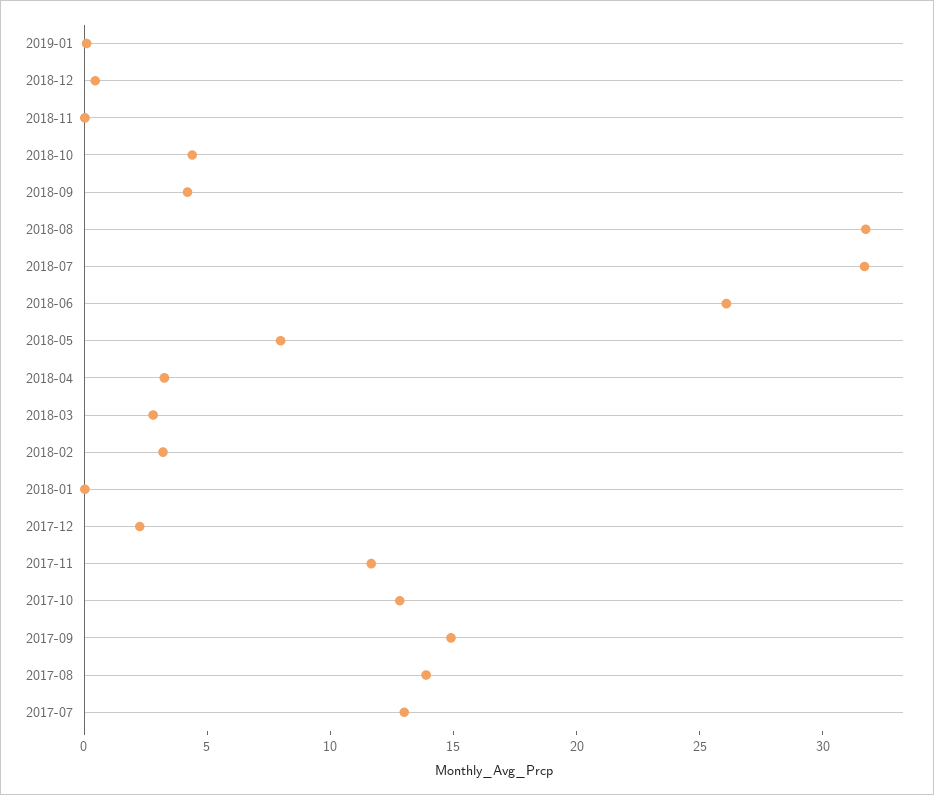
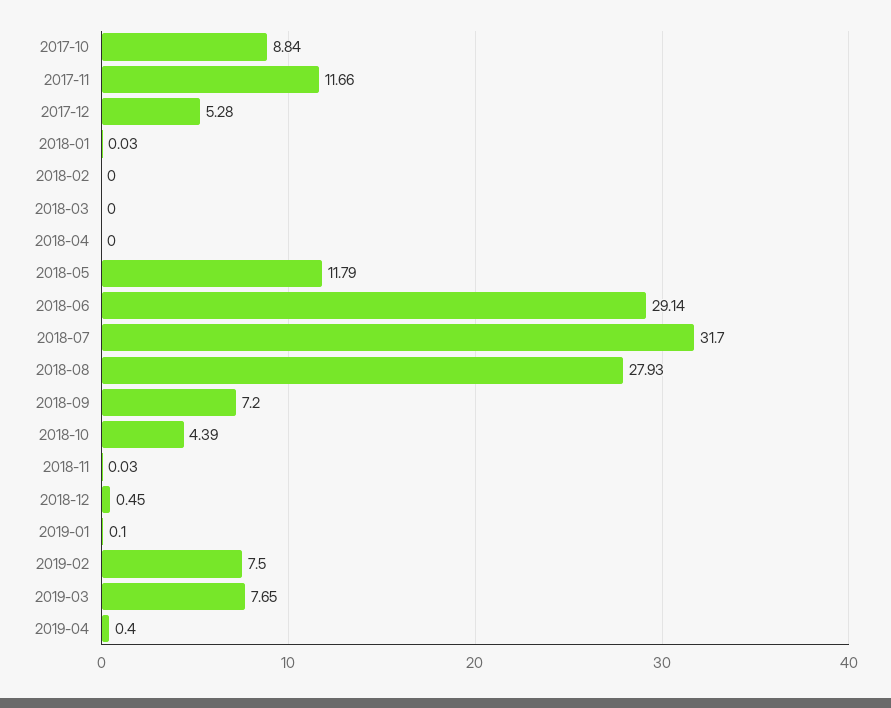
2018-09: 4 -> 7.2
2018-08: 32 -> 27.93
2018-06: 26 -> 29.14
2018-05: 8 -> 11.79
2018-04: 3 -> 0
2018-03: 3 -> 0
2018-02: 3 -> 0
2017-12: 2 -> 5.28
2017-10: 13 -> 8.84
2017-09: 15 -> none
2017-08: 14 -> none
2017-07: 13 -> none
2019-02: none -> 7.5
2019-03: none -> 7.65
2019-04: none -> 0.4

